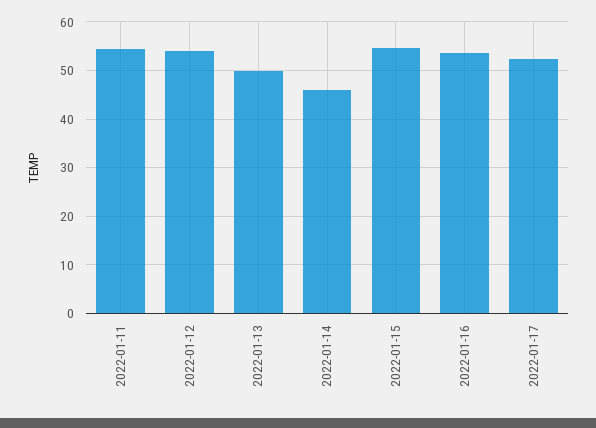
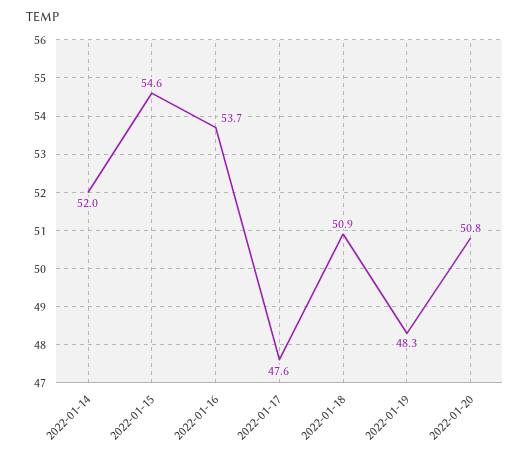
2022-01-11: 54 -> none
2022-01-12: 54 -> none
2022-01-13: 50 -> none
2022-01-14: 46 -> 52
2022-01-17: 52 -> 47.6
2022-01-18: none -> 50.9
2022-01-19: none -> 48.3
2022-01-20: none -> 50.8

